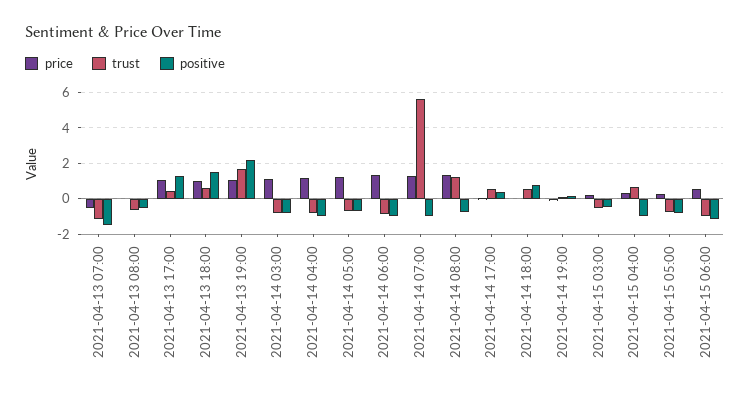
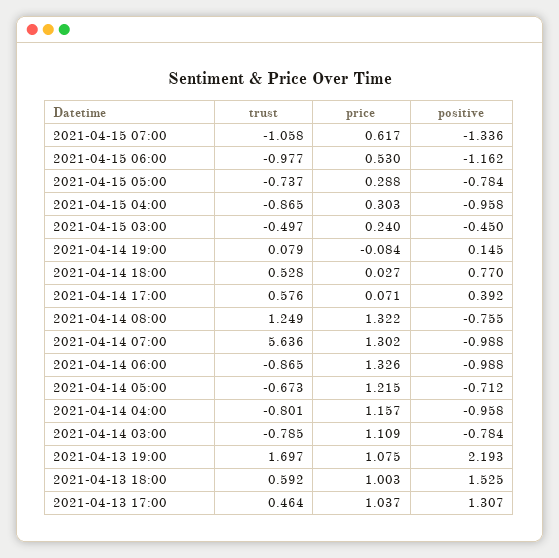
price, 2021-04-13 07:00: -0.5 -> none
trust, 2021-04-13 07:00: -1 -> none
positive, 2021-04-13 07:00: -1.5 -> none
price, 2021-04-13 08:00: 0 -> none
trust, 2021-04-13 08:00: -0.5 -> none
positive, 2021-04-13 08:00: -0.5 -> none
trust, 2021-04-15 04:00: 0.5 -> -0.865
trust, 2021-04-15 07:00: none -> -1.058
price, 2021-04-15 07:00: none -> 0.617
positive, 2021-04-15 07:00: none -> -1.336

